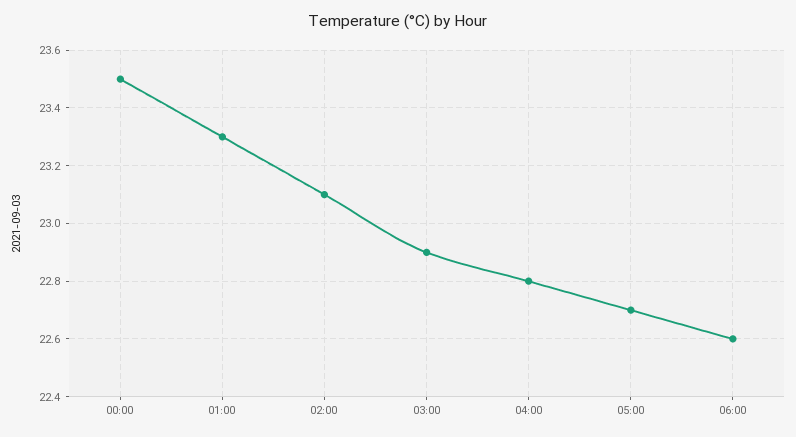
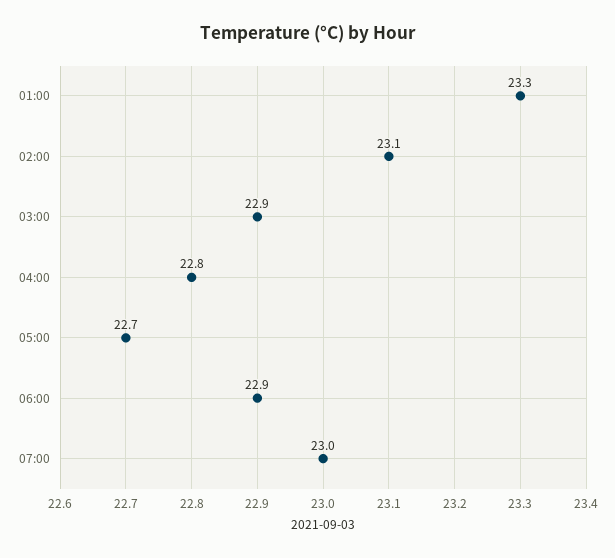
00:00: 23.5 -> none
06:00: 22.6 -> 22.9
07:00: none -> 23

